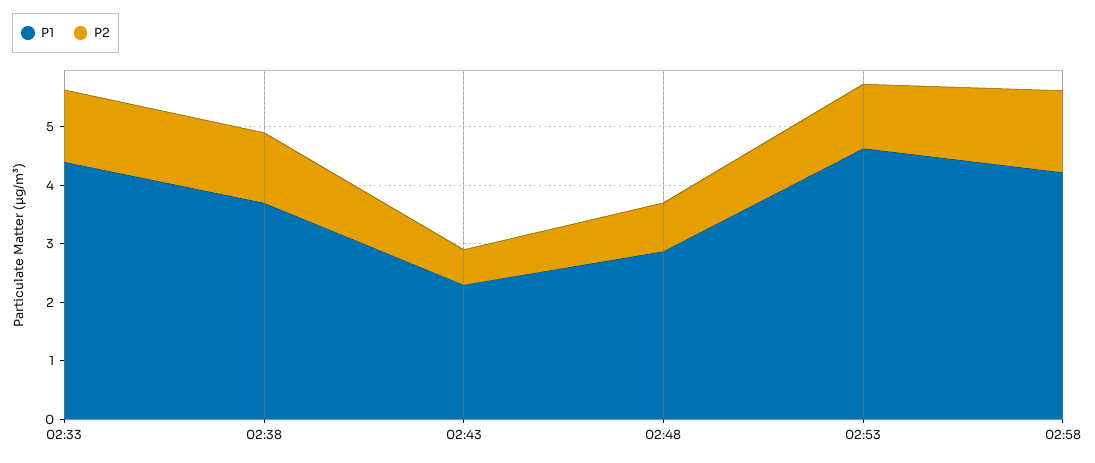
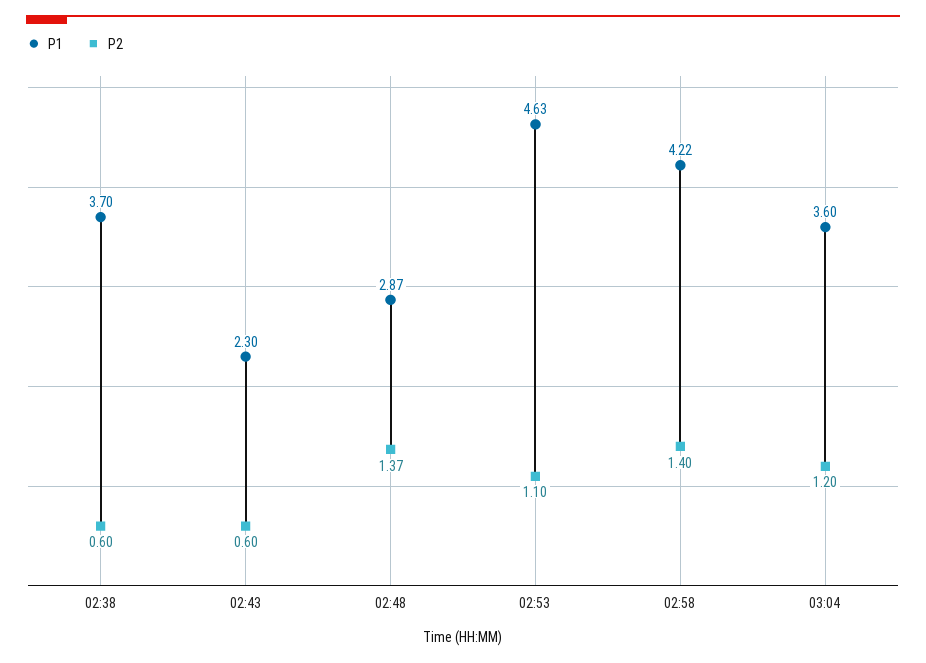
P1, 02:33: 4.4 -> none
P2, 02:33: 1.2 -> none
P2, 02:38: 1.2 -> 0.6
P2, 02:48: 0.8 -> 1.37
P1, 03:04: none -> 3.6
P2, 03:04: none -> 1.2

